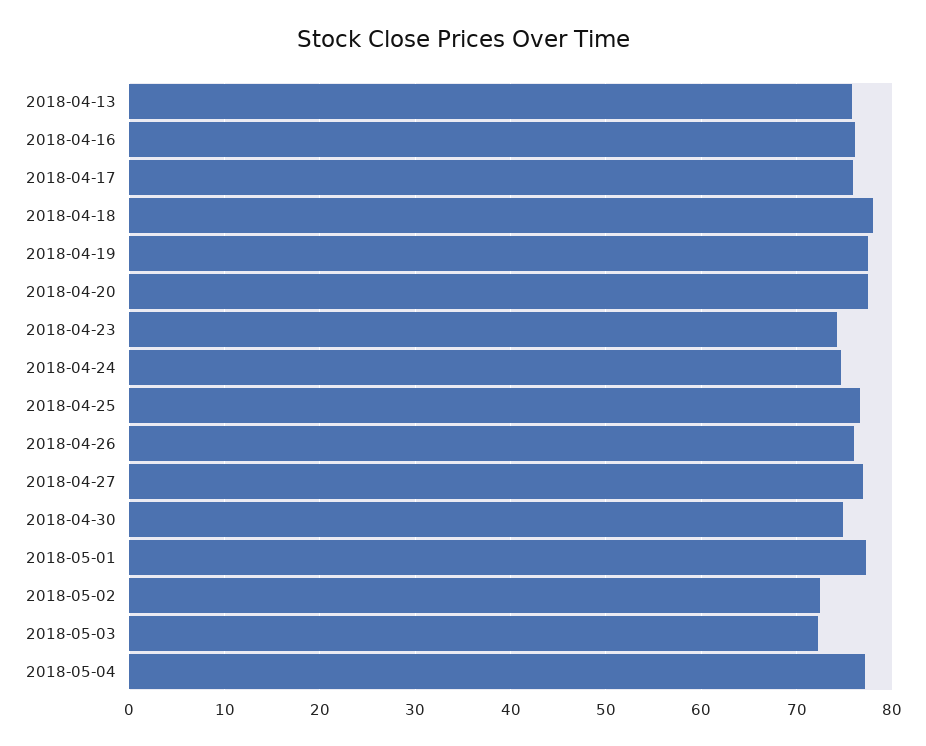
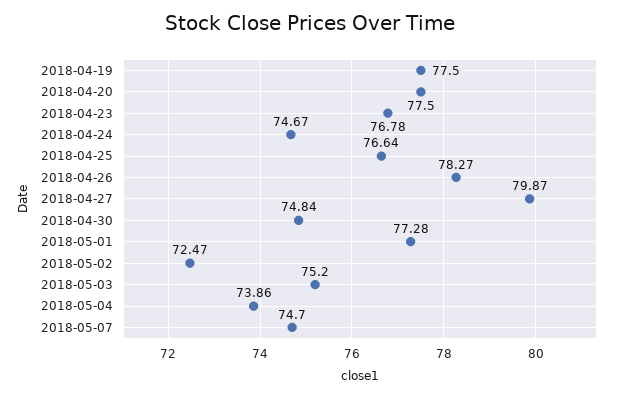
2018-04-13: 76 -> none
2018-04-16: 76 -> none
2018-04-17: 76 -> none
2018-04-18: 78 -> none
2018-04-23: 74 -> 76.78
2018-04-26: 76 -> 78.27
2018-04-27: 77 -> 79.87
2018-05-03: 72 -> 75.2
2018-05-04: 77 -> 73.86
2018-05-07: none -> 74.7

